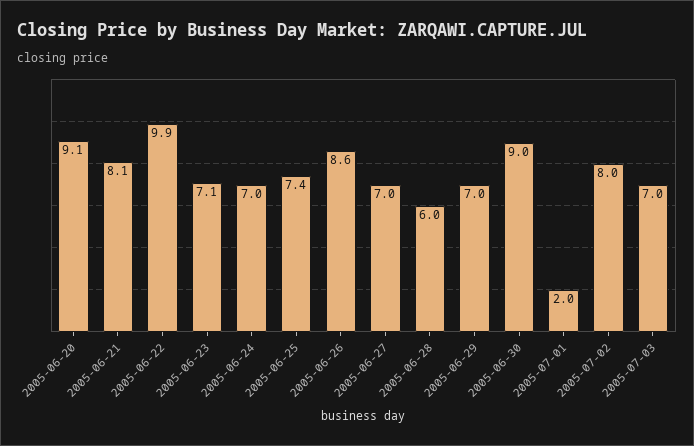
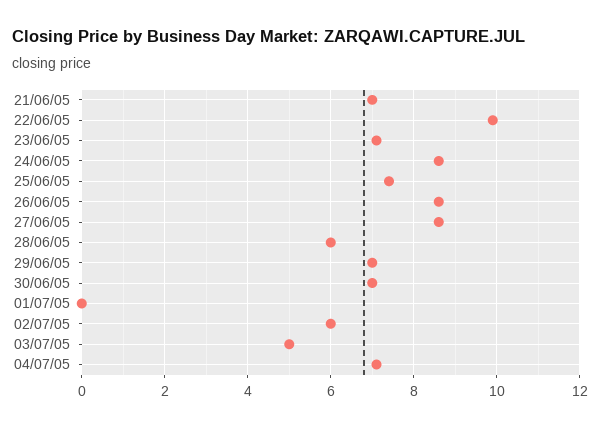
2005-06-20: 9.1 -> none
2005-06-21: 8.1 -> 7
2005-06-24: 7 -> 8.5
2005-06-27: 7 -> 8.5
2005-06-30: 9 -> 7
2005-07-01: 2 -> 0
2005-07-02: 8 -> 6
2005-07-03: 7 -> 5
04/07/05: none -> 7

